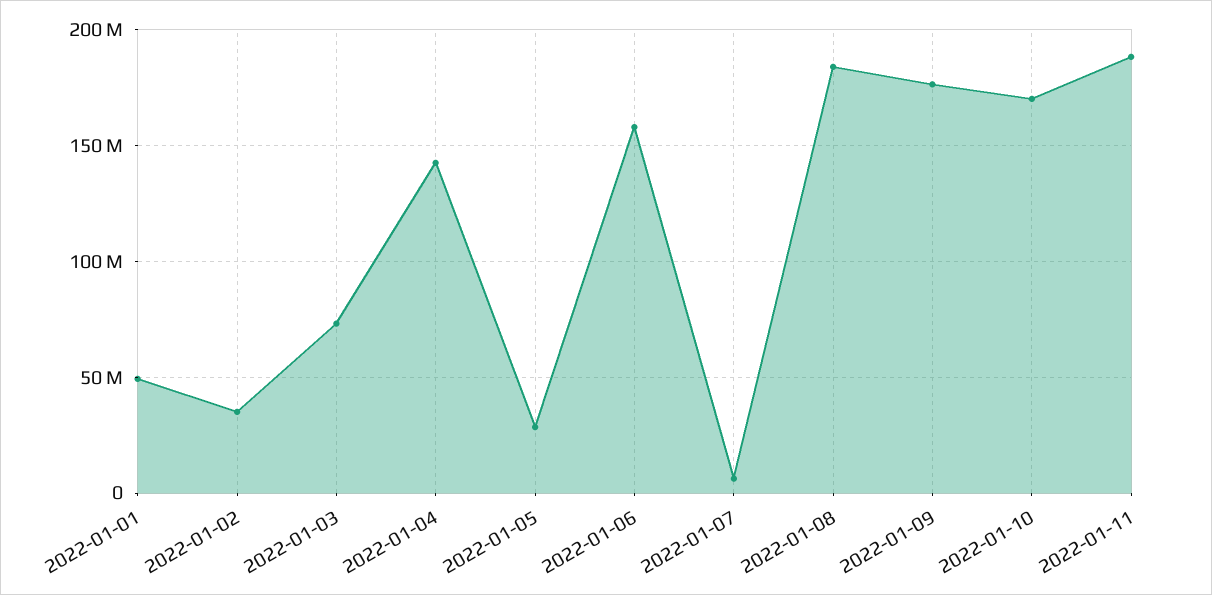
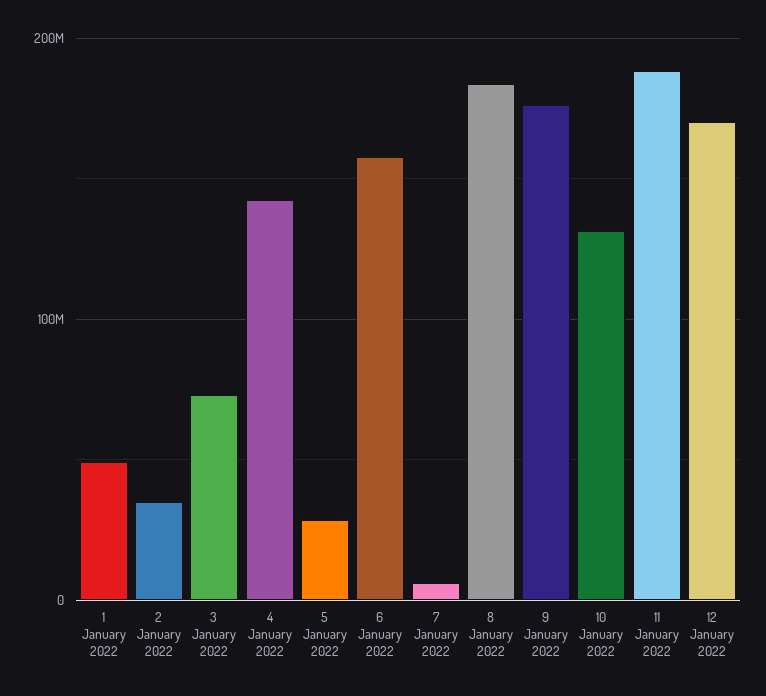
2022-01-10: 170000000 -> 130000000
12 January 2022: none -> 170000000

